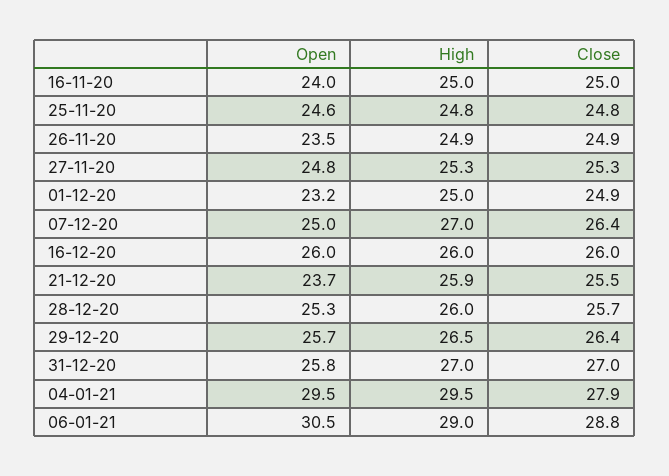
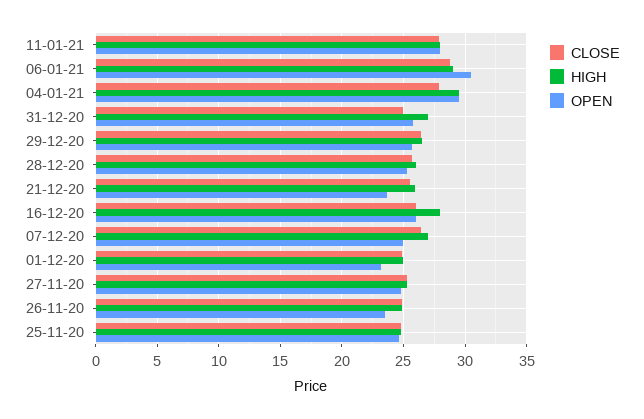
Open, 16-11-20: 24 -> none
High, 16-11-20: 25 -> none
Close, 16-11-20: 25 -> none
High, 16-12-20: 26 -> 28
Close, 31-12-20: 27 -> 25
Close, 11-01-21: none -> 28
High, 11-01-21: none -> 28
Open, 11-01-21: none -> 28

